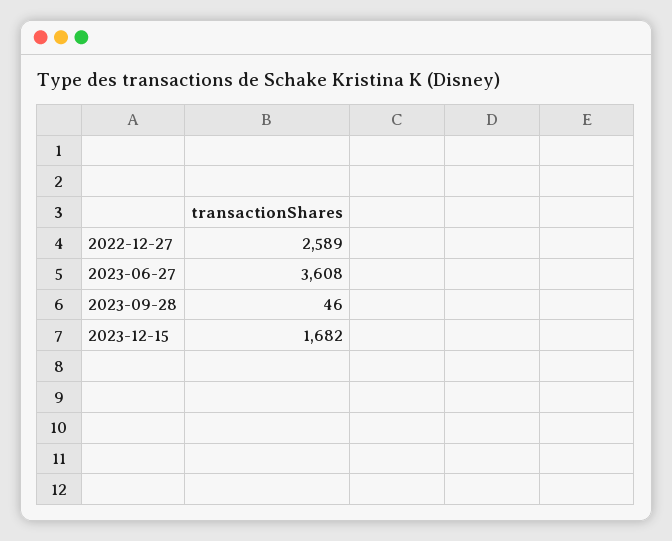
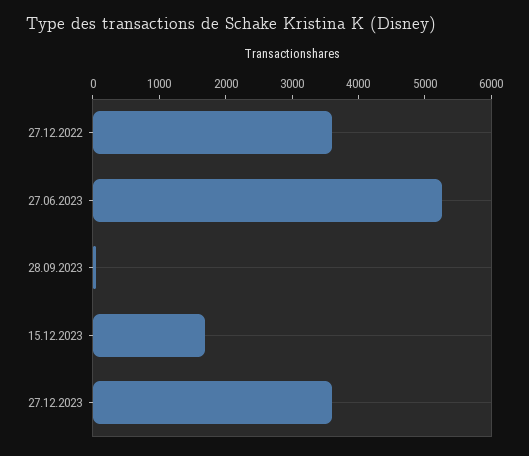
2022-12-27: 2589 -> 3600
2023-06-27: 3608 -> 5200
27.12.2023: none -> 3600

